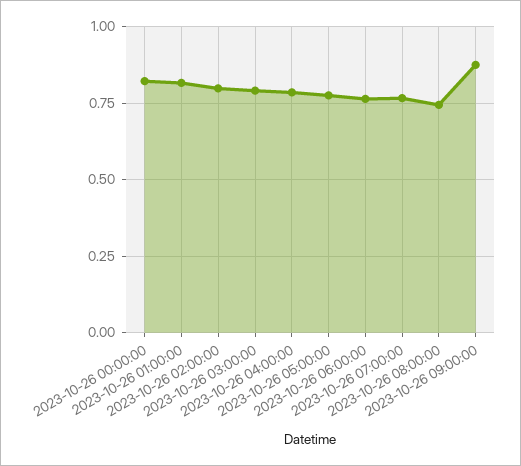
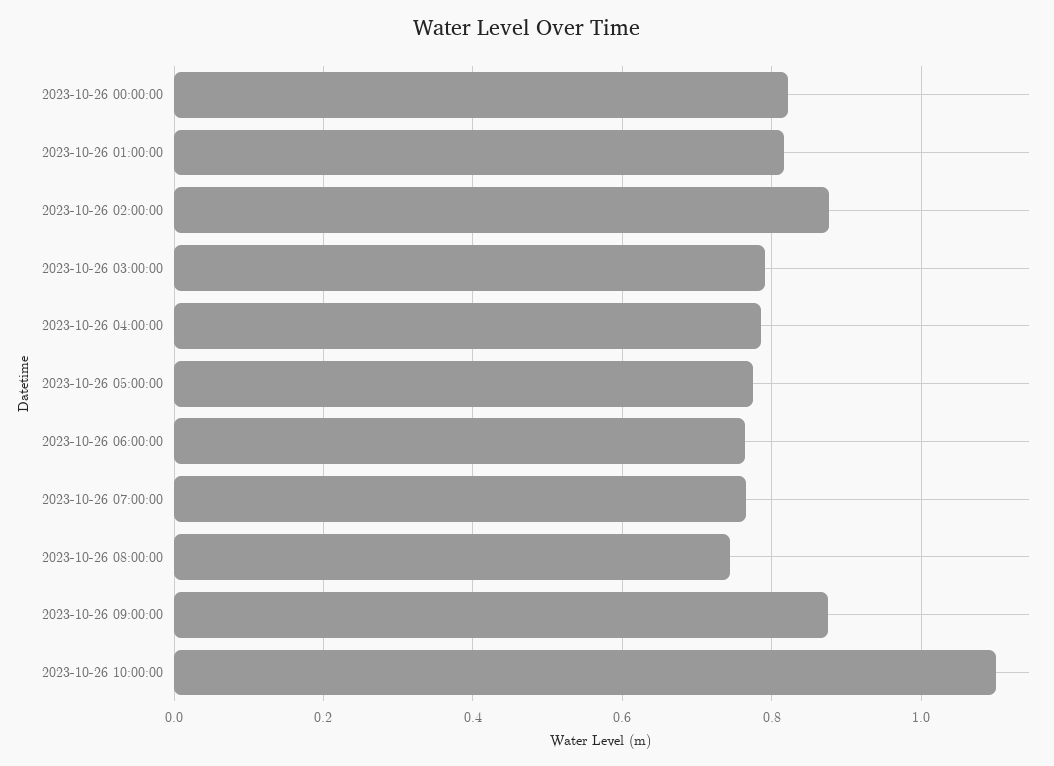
2023-10-26 02:00:00: 0.8 -> 0.88
2023-10-26 10:00:00: none -> 1.1

